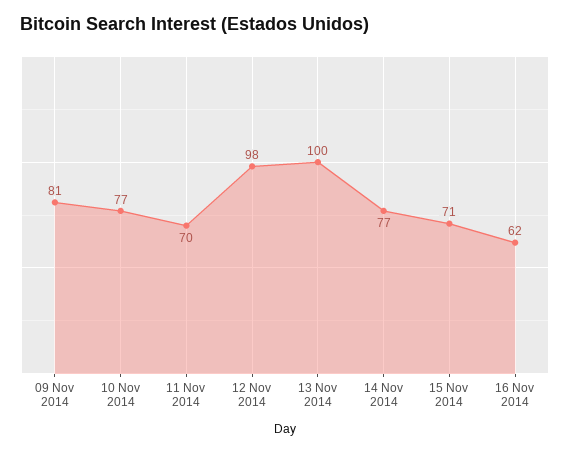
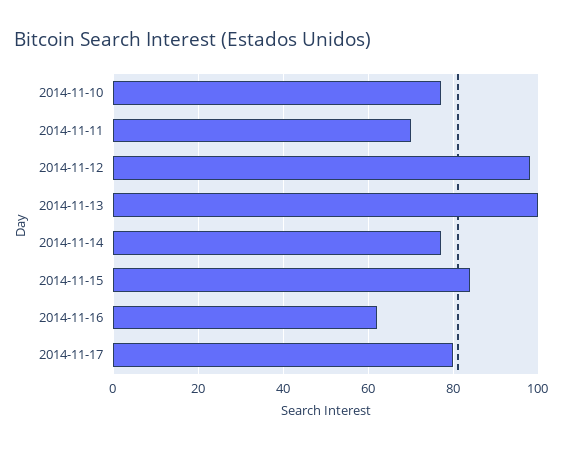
09 Nov 2014: 81 -> none
15 Nov 2014: 71 -> 85
2014-11-17: none -> 80

